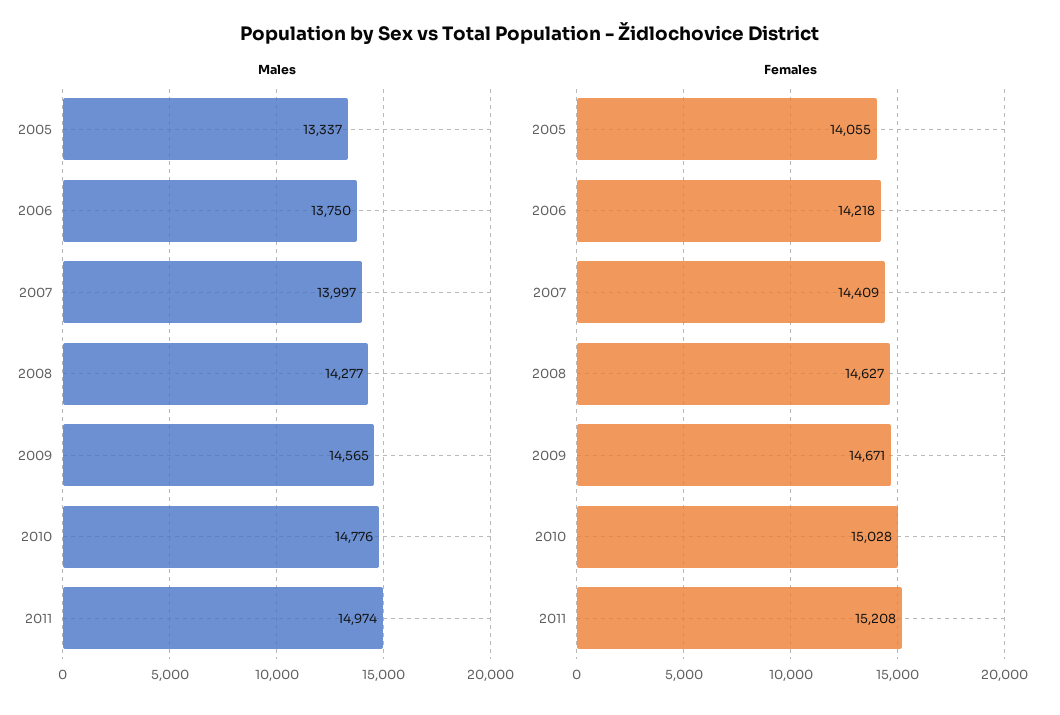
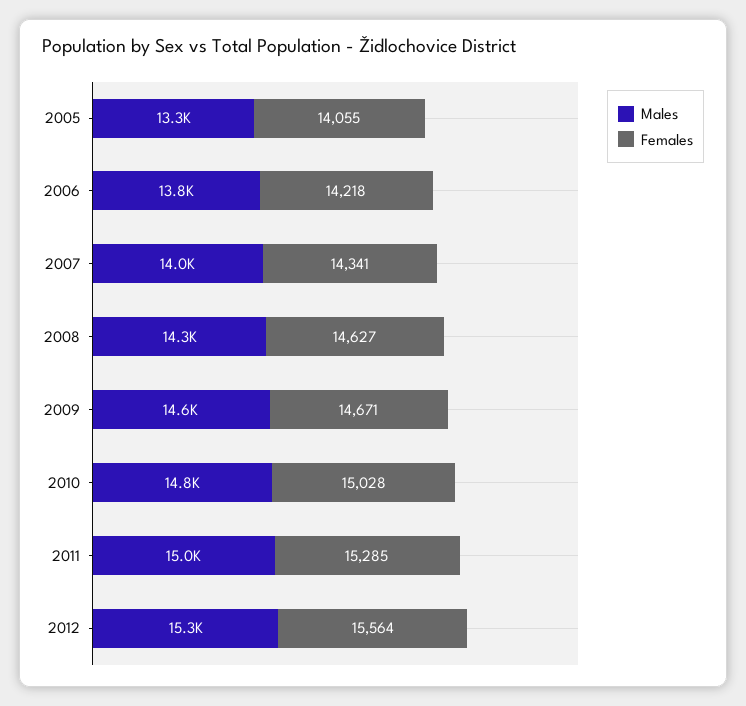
Females, 2007: 14409 -> 14341
Females, 2011: 15208 -> 15285
Males, 2012: none -> 15300
Females, 2012: none -> 15564

